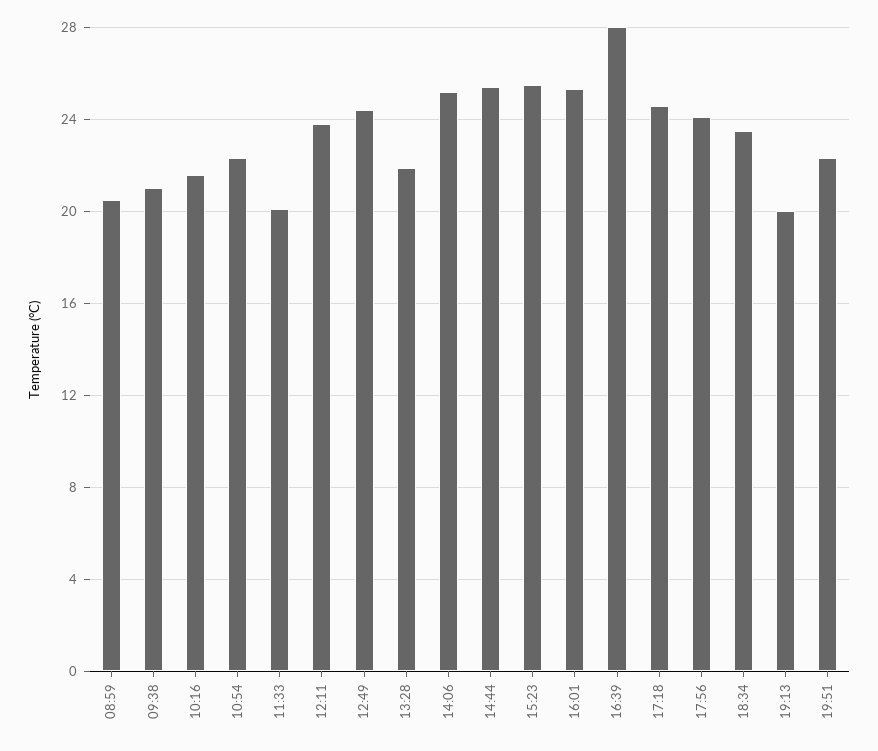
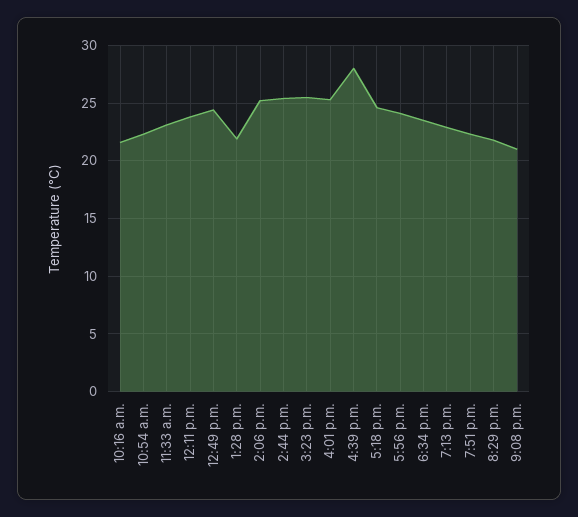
08:59: 20.5 -> none
09:38: 21 -> none
11:33: 20 -> 23
19:13: 20 -> 23
8:29 p.m.: none -> 22
9:08 p.m.: none -> 21

